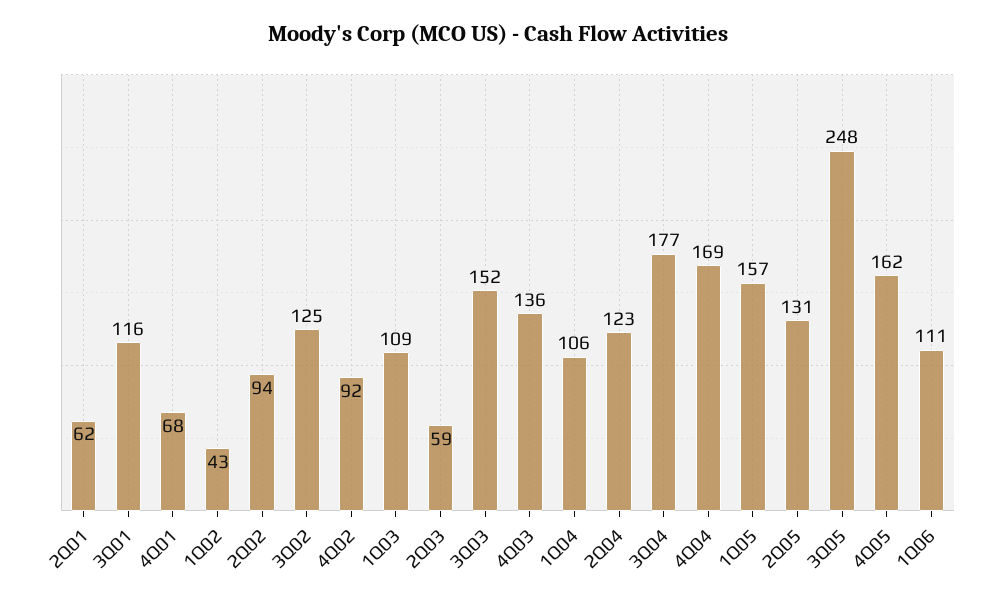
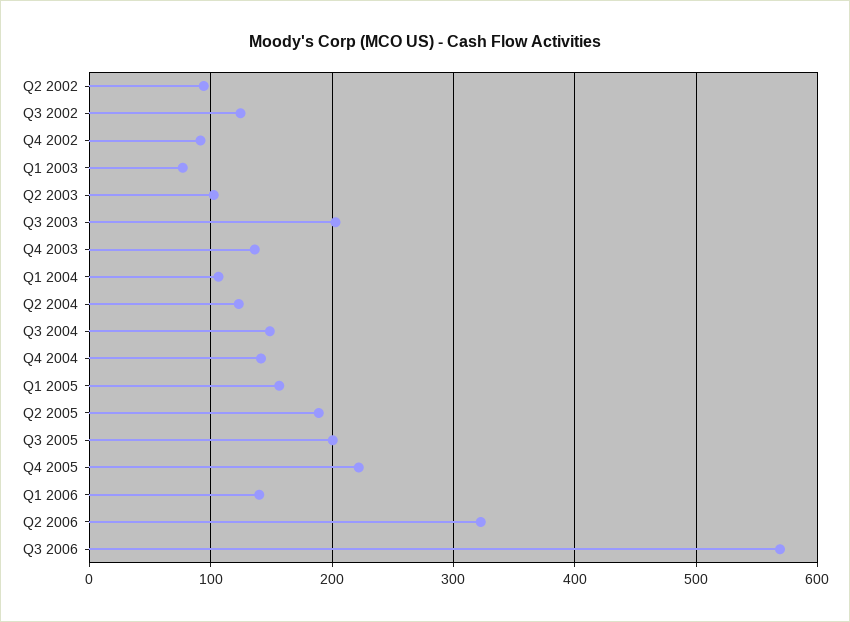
2Q01: 62 -> none
3Q01: 116 -> none
4Q01: 68 -> none
1Q02: 43 -> none
1Q03: 109 -> 80
2Q03: 59 -> 100
3Q03: 152 -> 200
3Q04: 177 -> 150
4Q04: 169 -> 140
2Q05: 131 -> 190
3Q05: 248 -> 200
4Q05: 162 -> 220
1Q06: 111 -> 140
Q2 2006: none -> 320
Q3 2006: none -> 570

